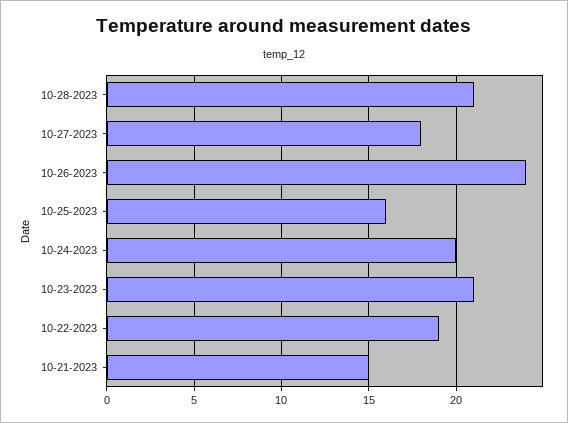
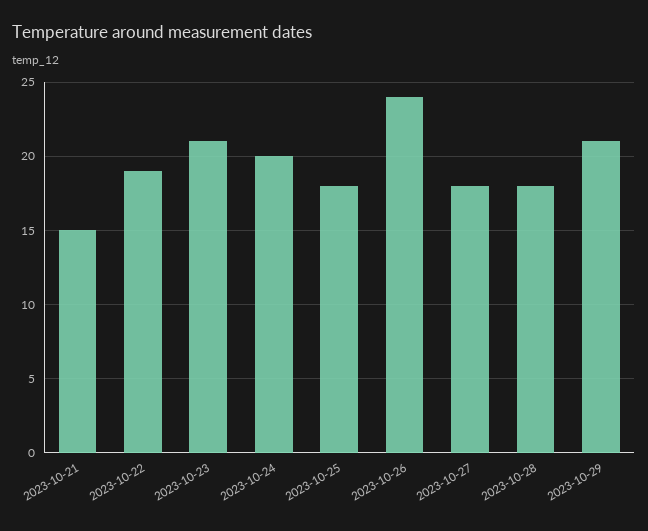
10-28-2023: 21 -> 18
10-25-2023: 16 -> 18
2023-10-29: none -> 21

